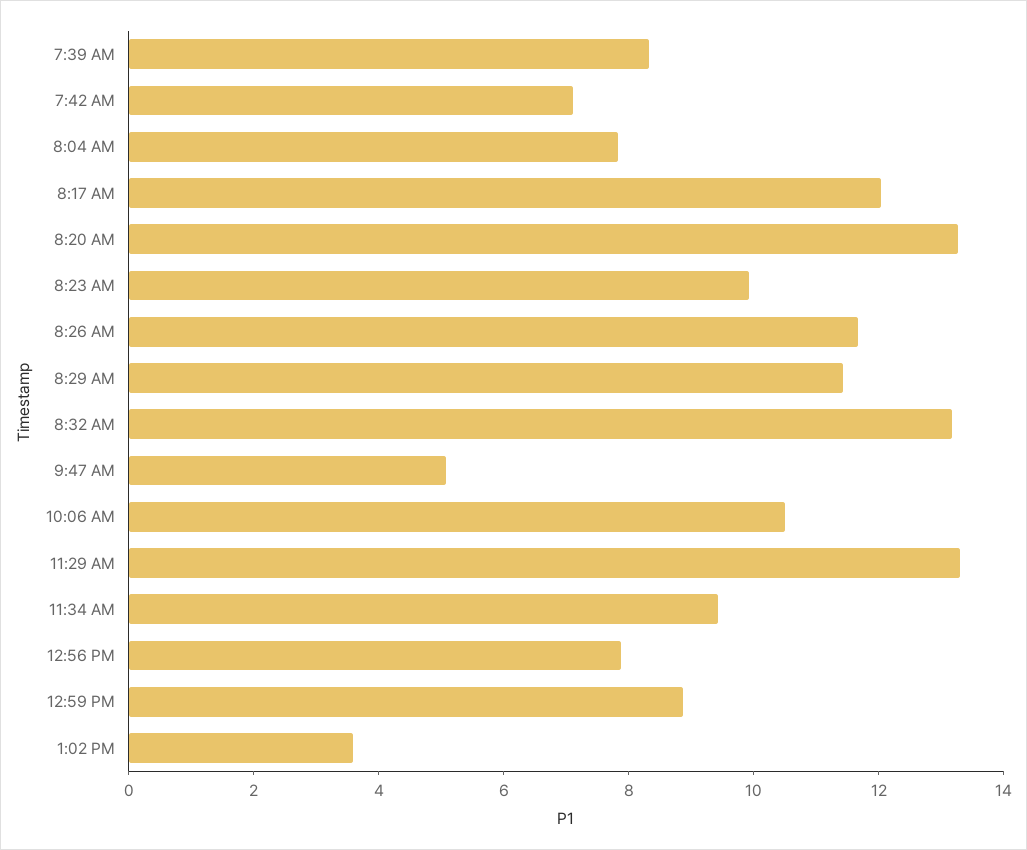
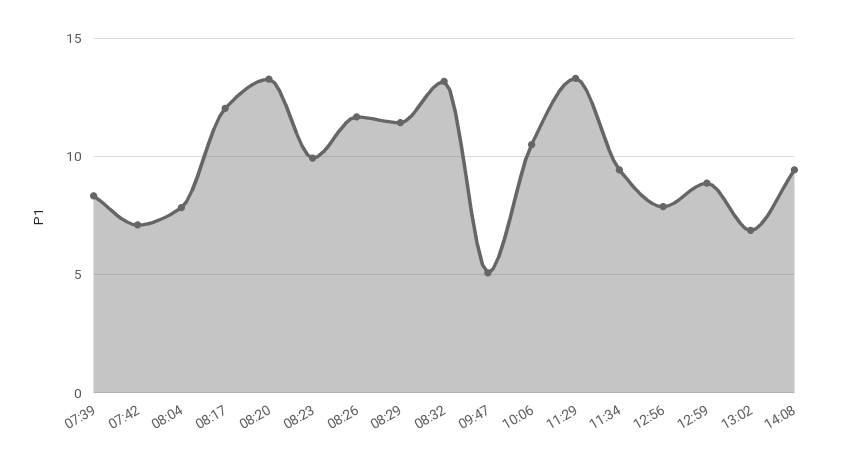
1:02 PM: 3.5 -> 7
14:08: none -> 9.5

